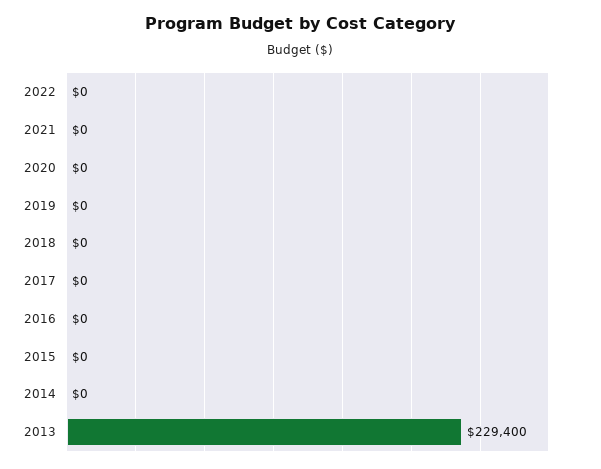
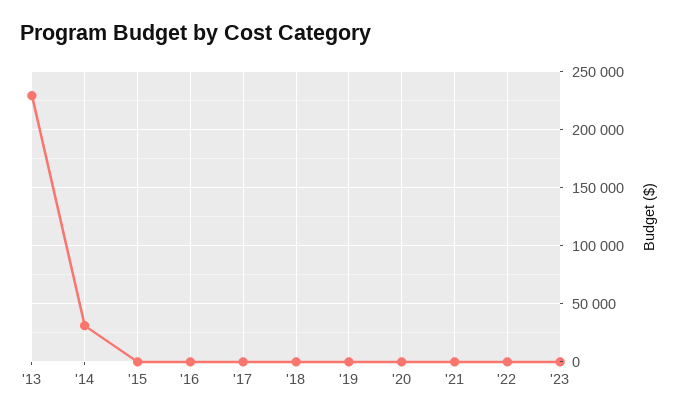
2014: 0 -> 30000
'23: none -> 0

